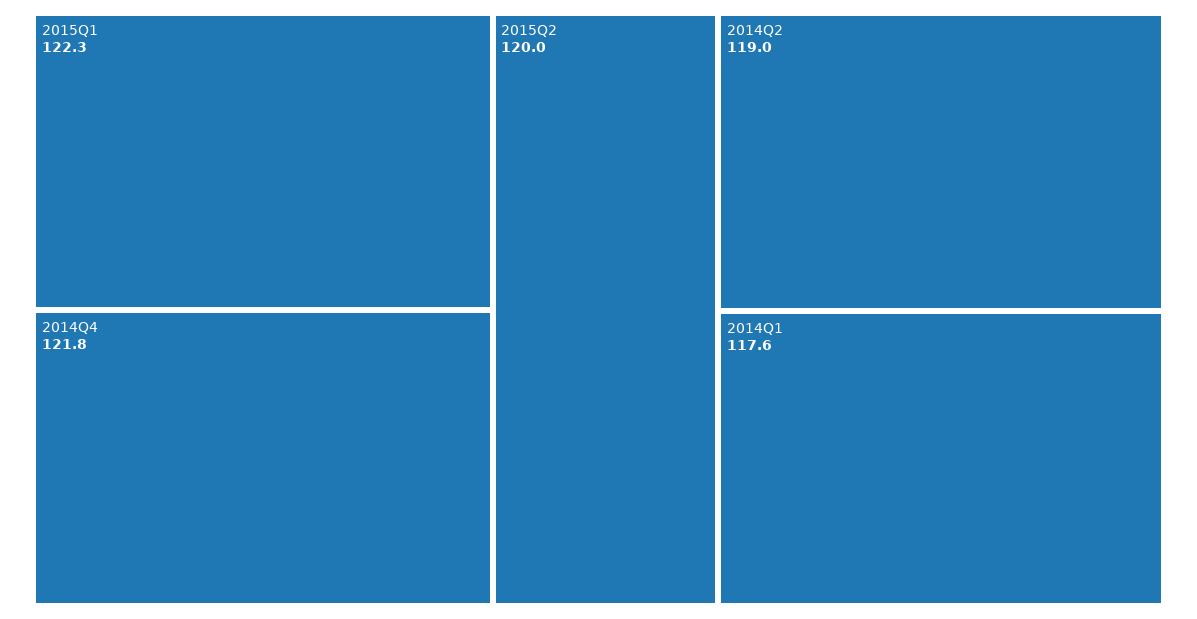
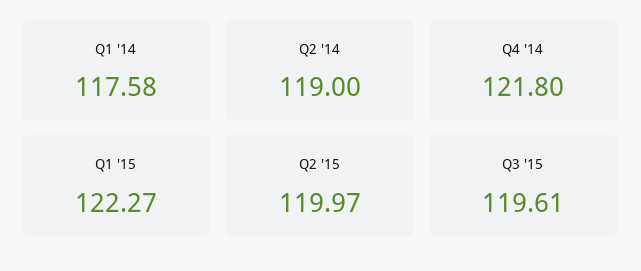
Q3 '15: none -> 119.61

